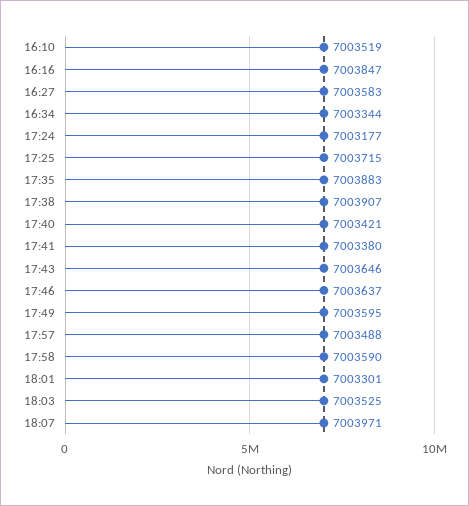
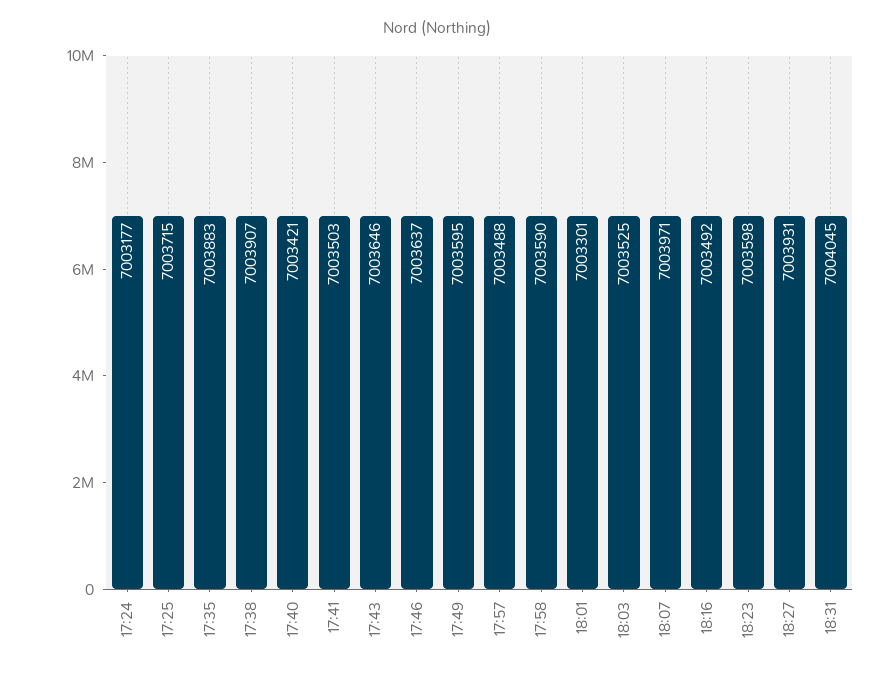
16:10: 7003519 -> none
16:16: 7003847 -> none
16:27: 7003583 -> none
16:34: 7003344 -> none
17:41: 7003380 -> 7003503
18:16: none -> 7003492
18:23: none -> 7003598
18:27: none -> 7003931
18:31: none -> 7004045

